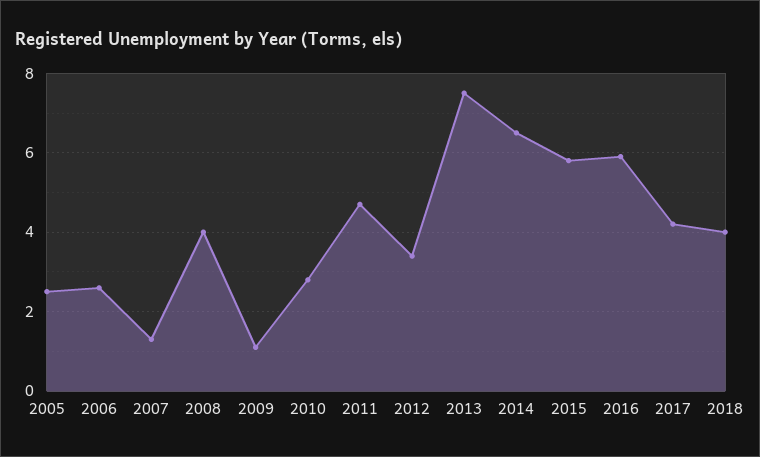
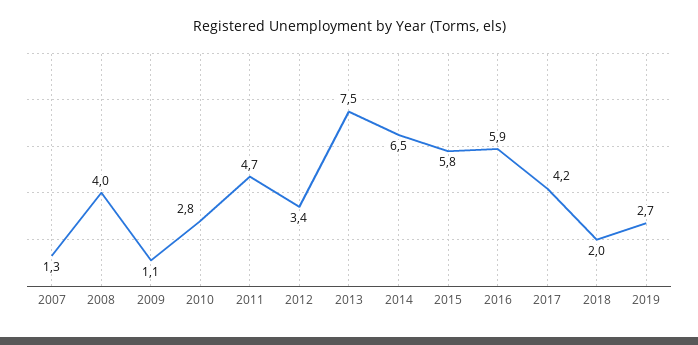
2005: 2.5 -> none
2006: 2.5 -> none
2018: 4 -> 2
2019: none -> 2.7

